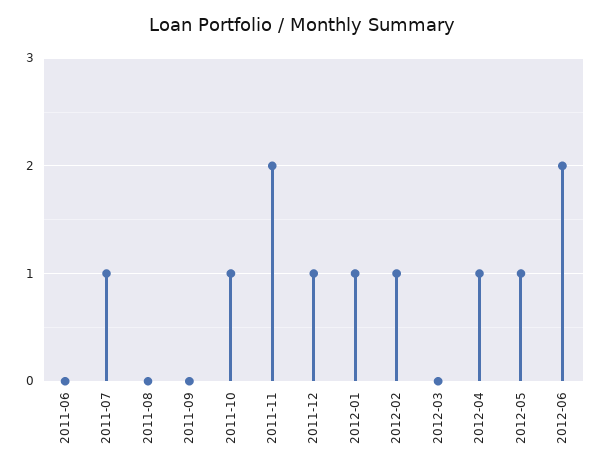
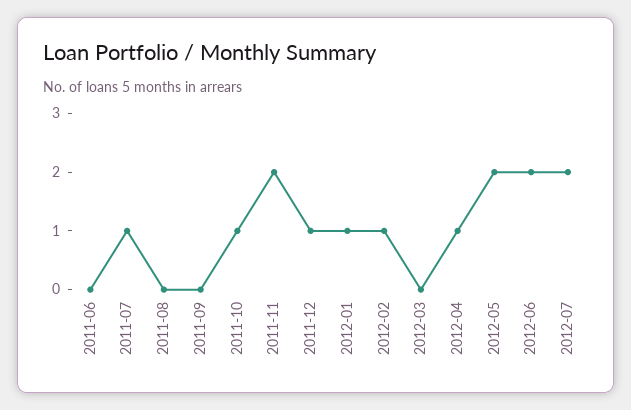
2012-05: 1 -> 2
2012-07: none -> 2

